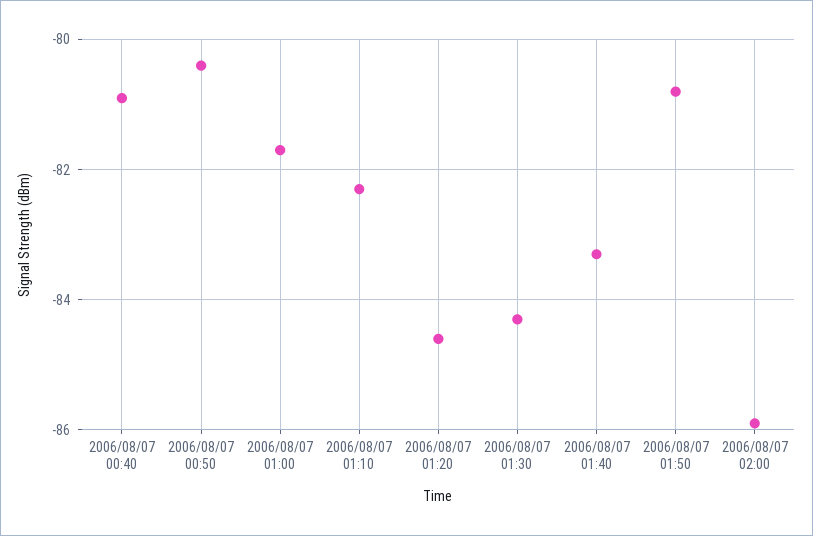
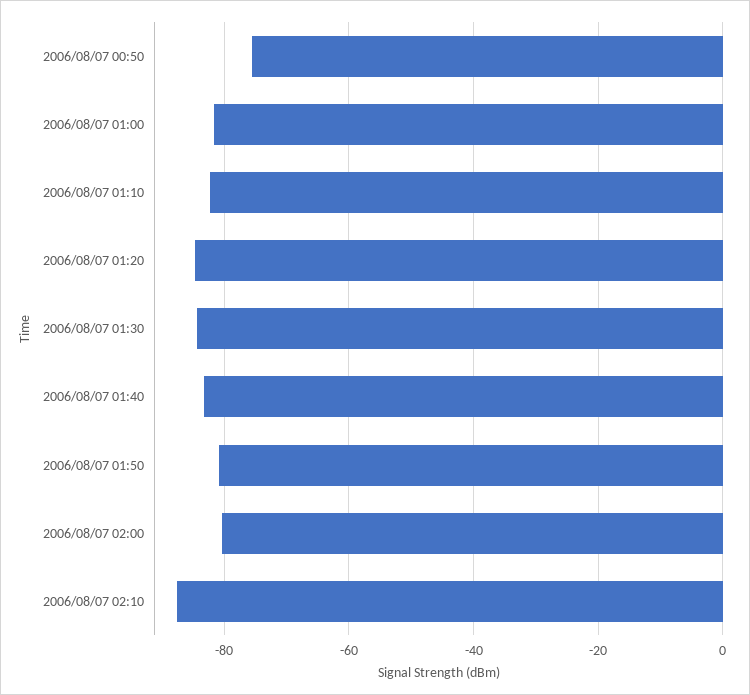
2006/08/07 00:40: -81 -> none
2006/08/07 00:50: -80.5 -> -76
2006/08/07 02:00: -86 -> -80
2006/08/07 02:10: none -> -88

